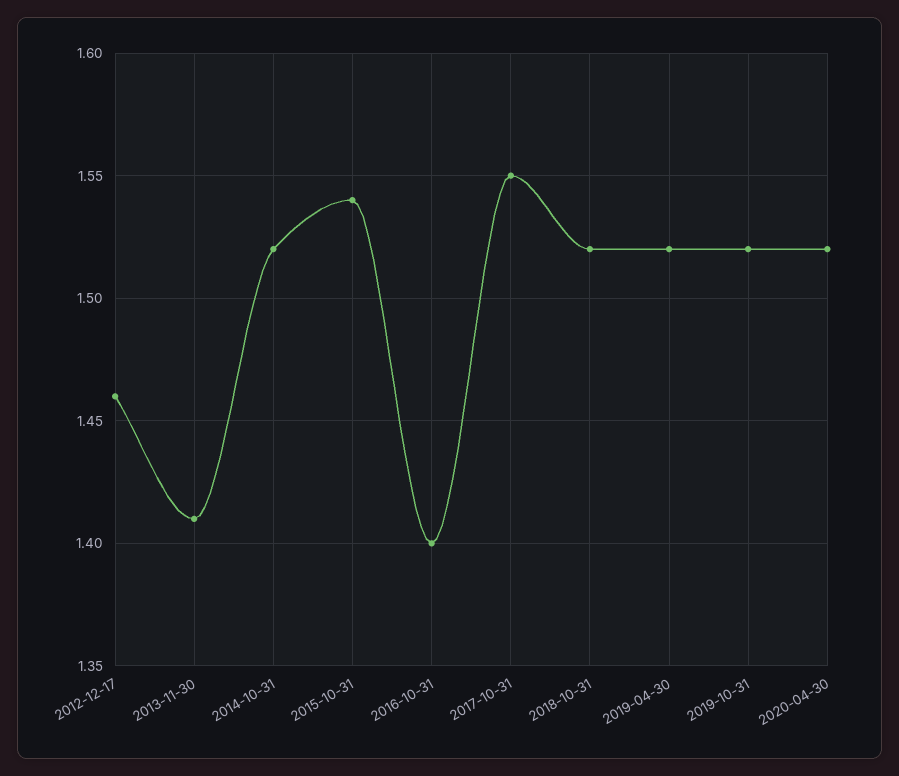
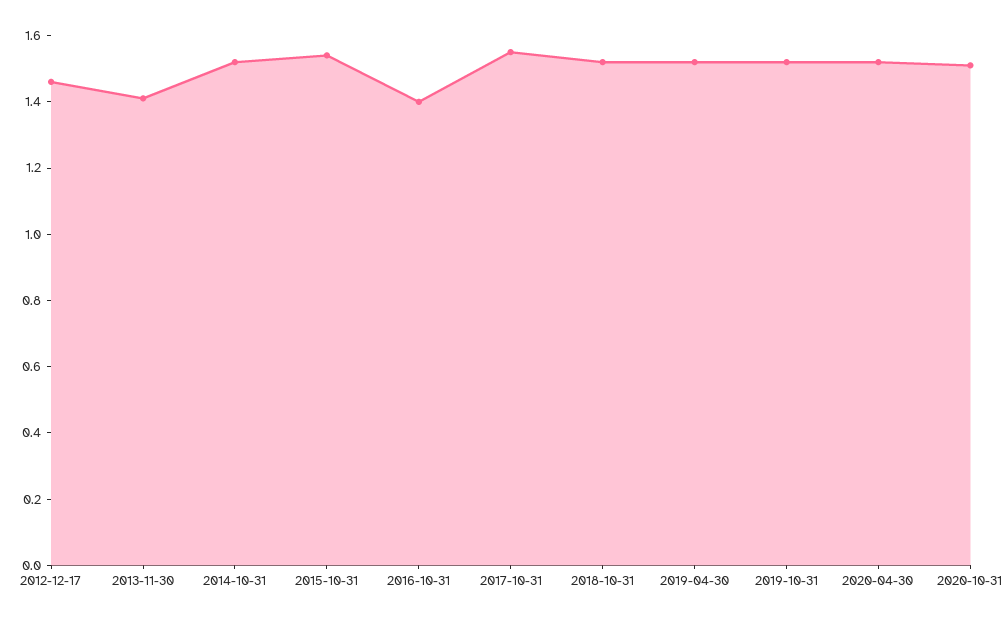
2020-10-31: none -> 1.5

